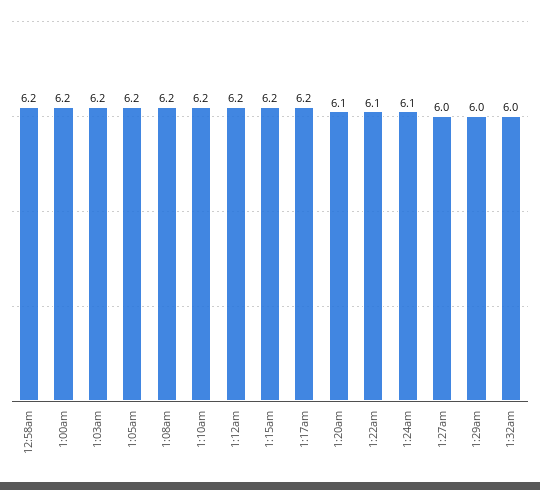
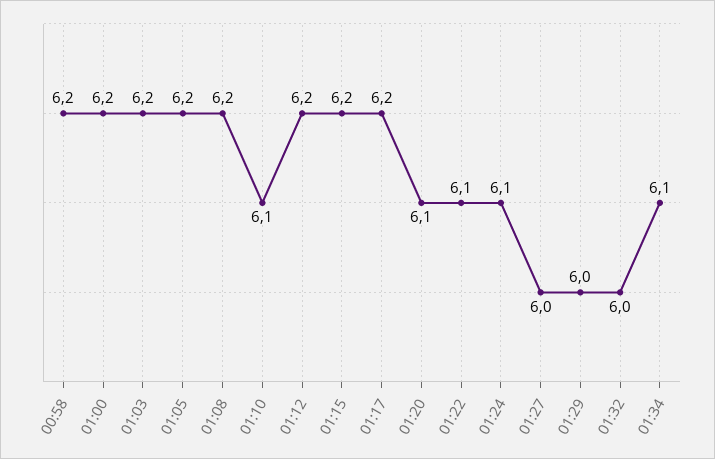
1:10am: 6.2 -> 6.1
01:34: none -> 6.1

